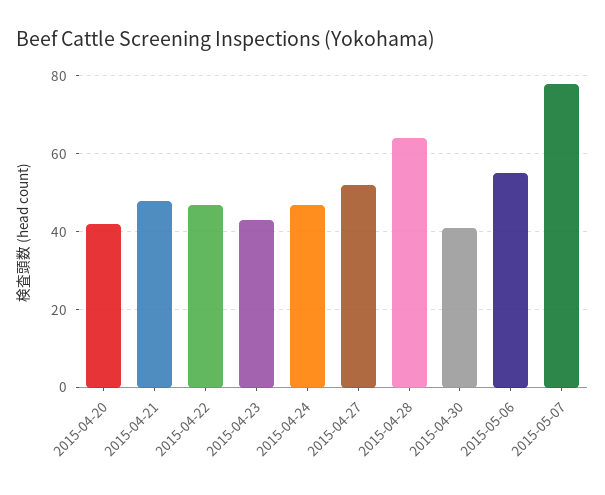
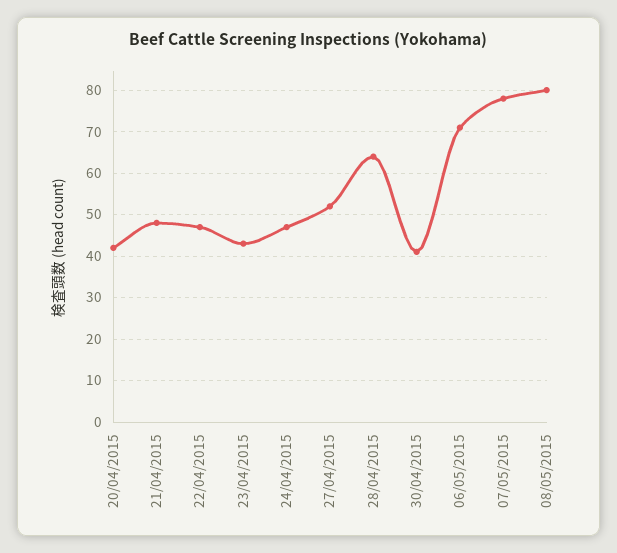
2015-05-06: 55 -> 70
08/05/2015: none -> 80

